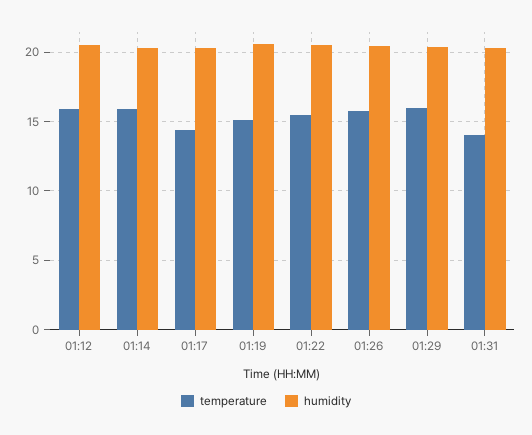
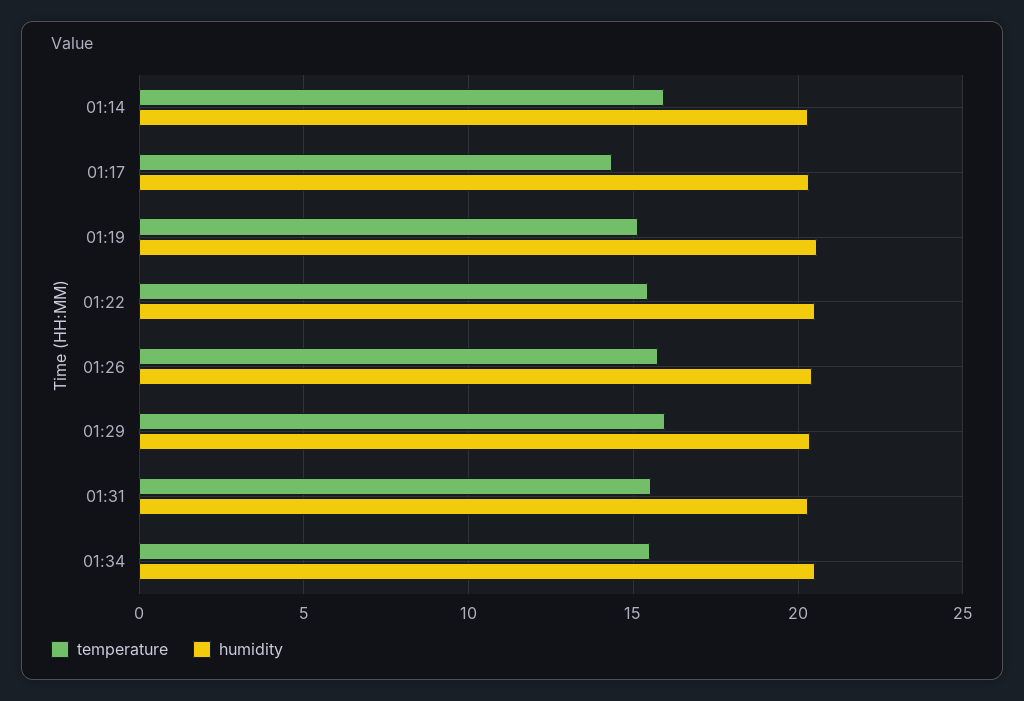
temperature, 01:12: 16 -> none
humidity, 01:12: 20.5 -> none
temperature, 01:31: 14 -> 15.5
temperature, 01:34: none -> 15.5
humidity, 01:34: none -> 20.5

